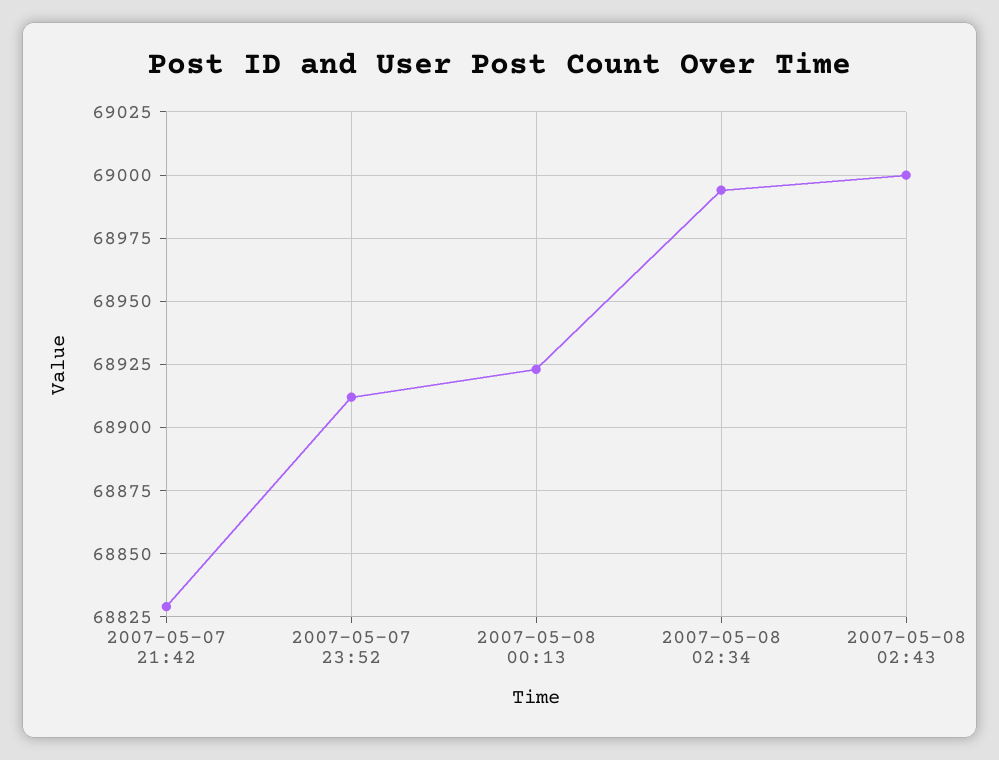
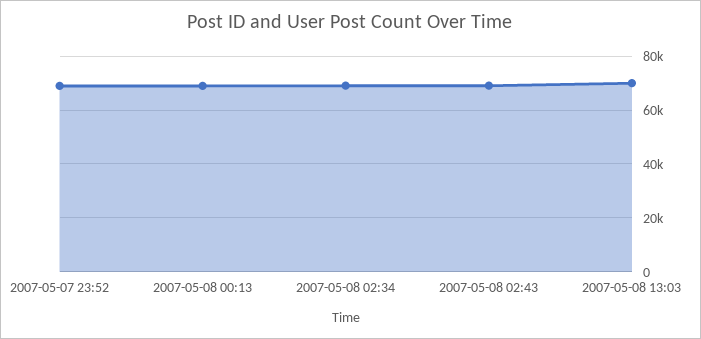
2007-05-07 21:42: 68830 -> none
2007-05-08 13:03: none -> 70000

